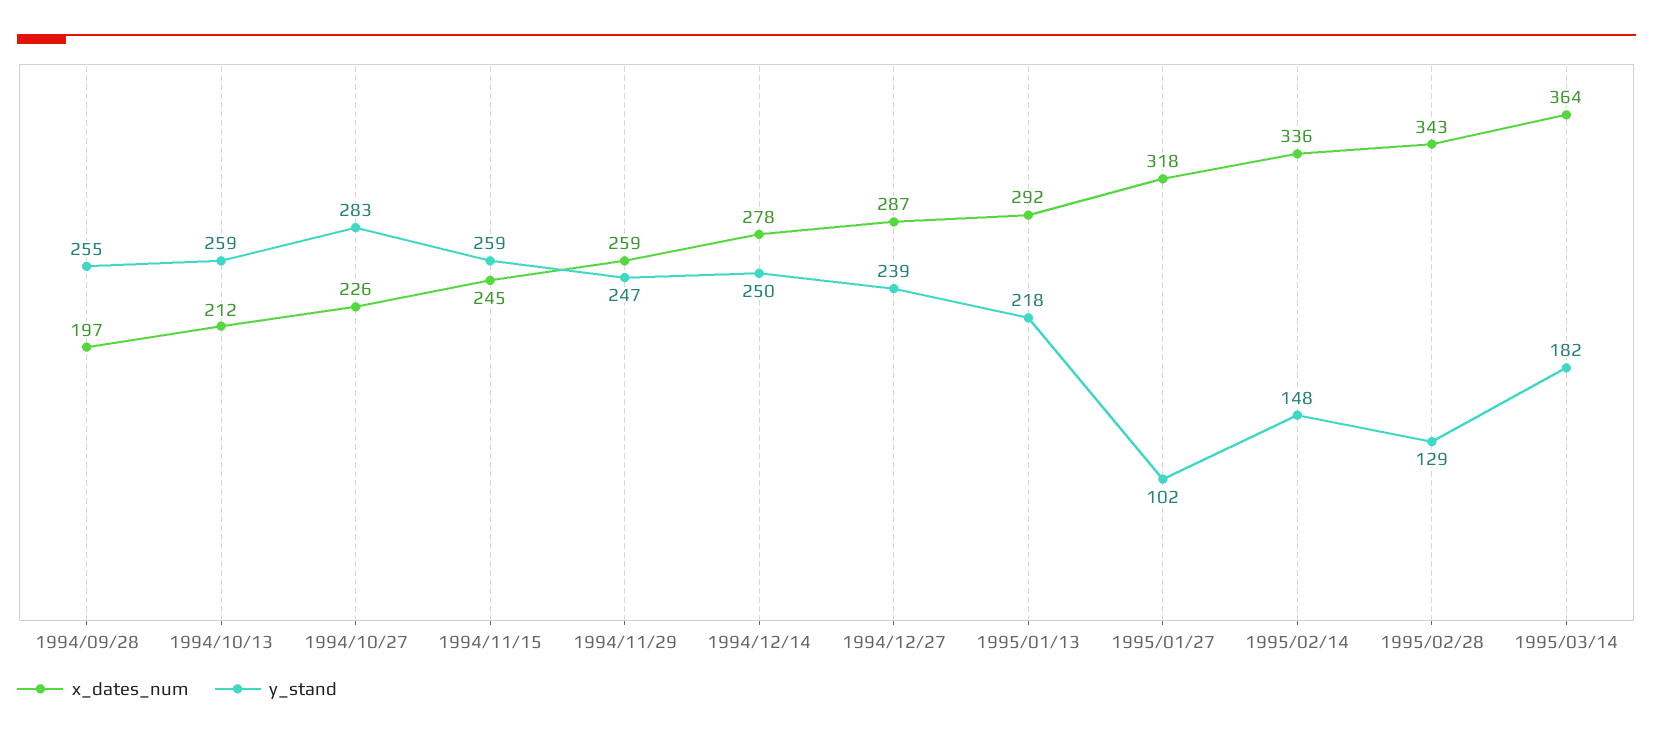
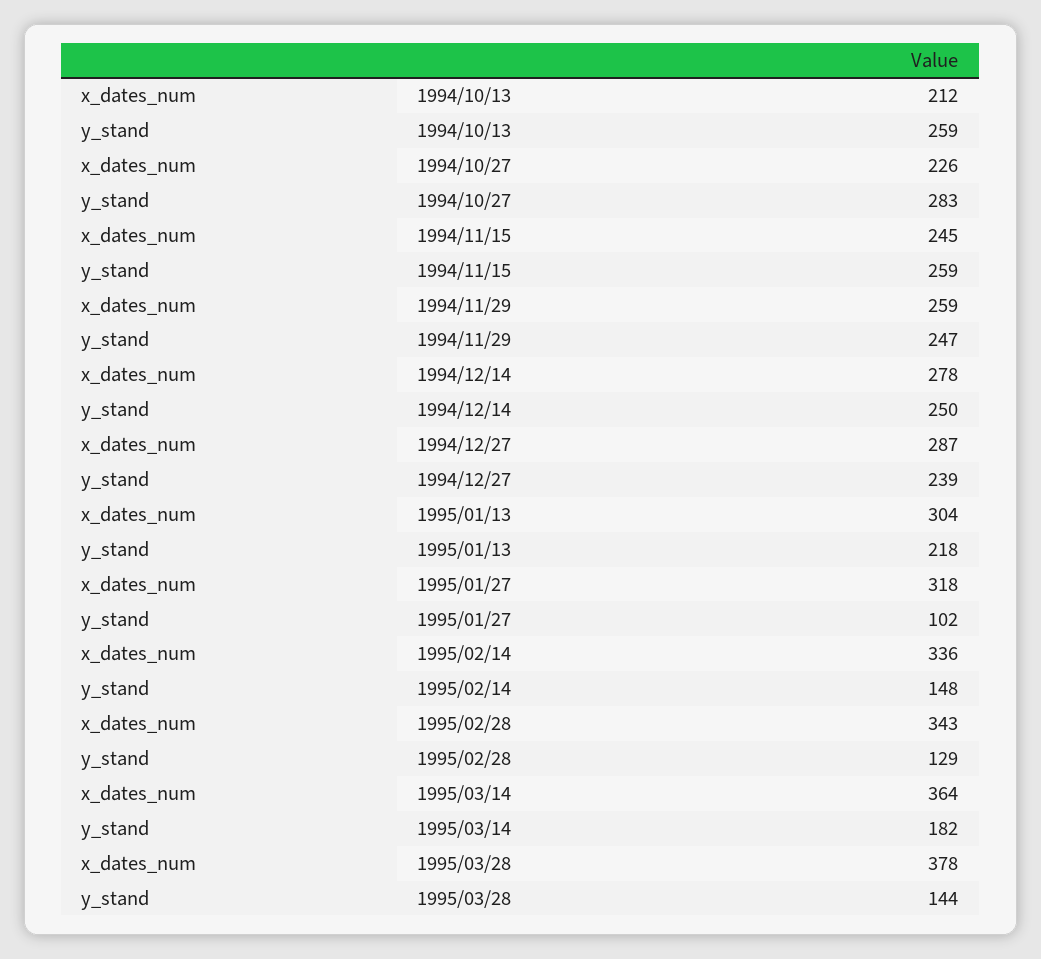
x_dates_num, 1994/09/28: 197 -> none
y_stand, 1994/09/28: 255 -> none
x_dates_num, 1995/01/13: 292 -> 304
x_dates_num, 1995/03/28: none -> 378
y_stand, 1995/03/28: none -> 144

